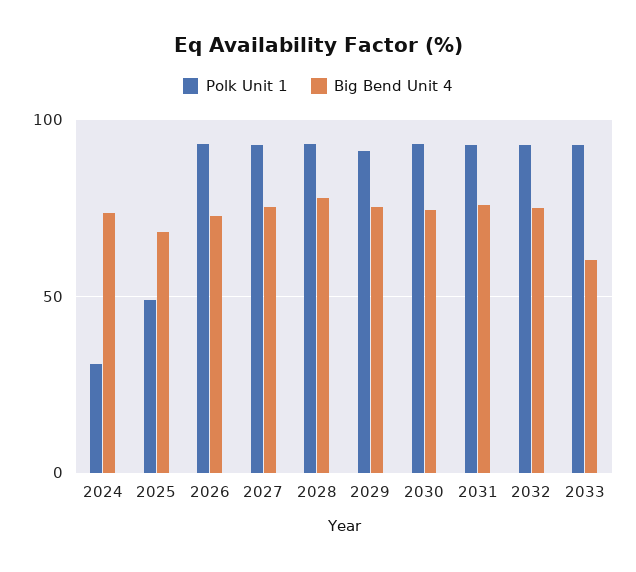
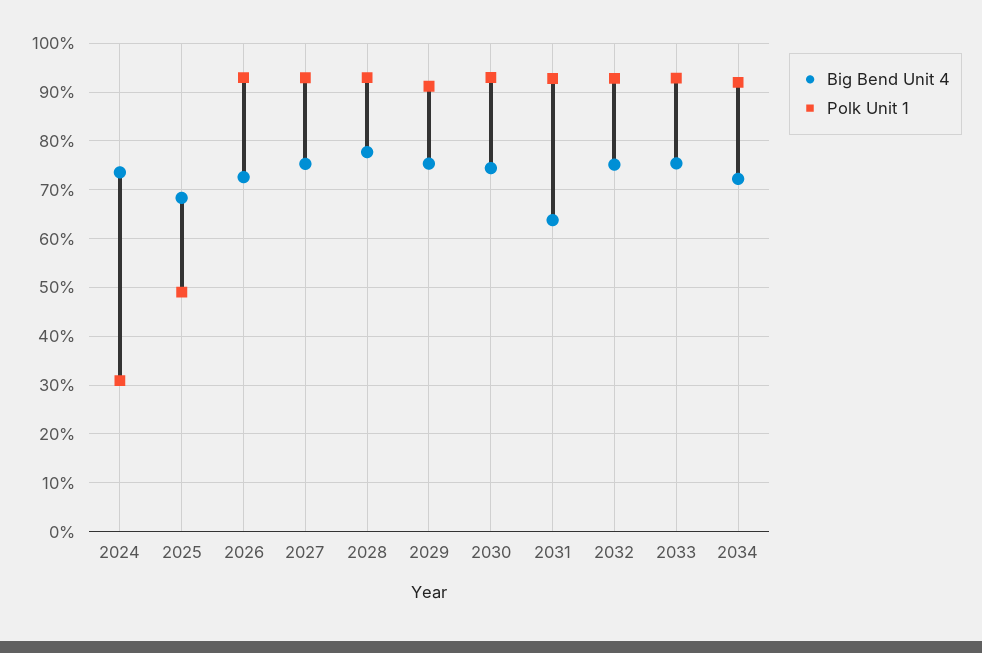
Big Bend Unit 4, 2031: 75 -> 64
Big Bend Unit 4, 2033: 60 -> 76
Big Bend Unit 4, 2034: none -> 72
Polk Unit 1, 2034: none -> 92

